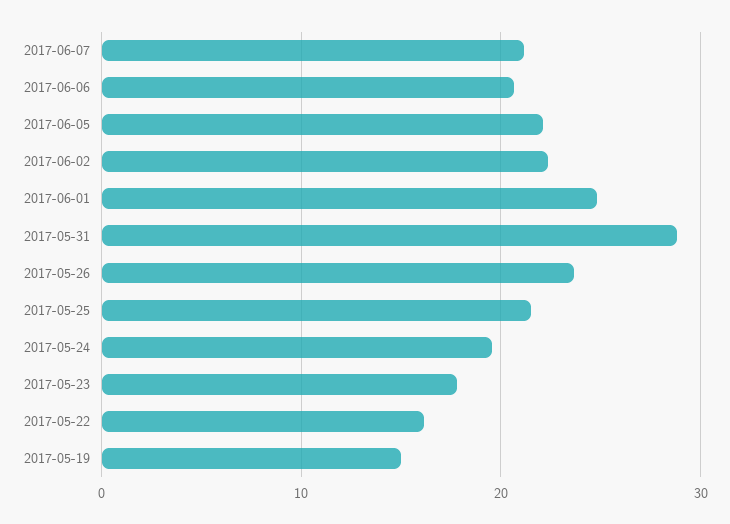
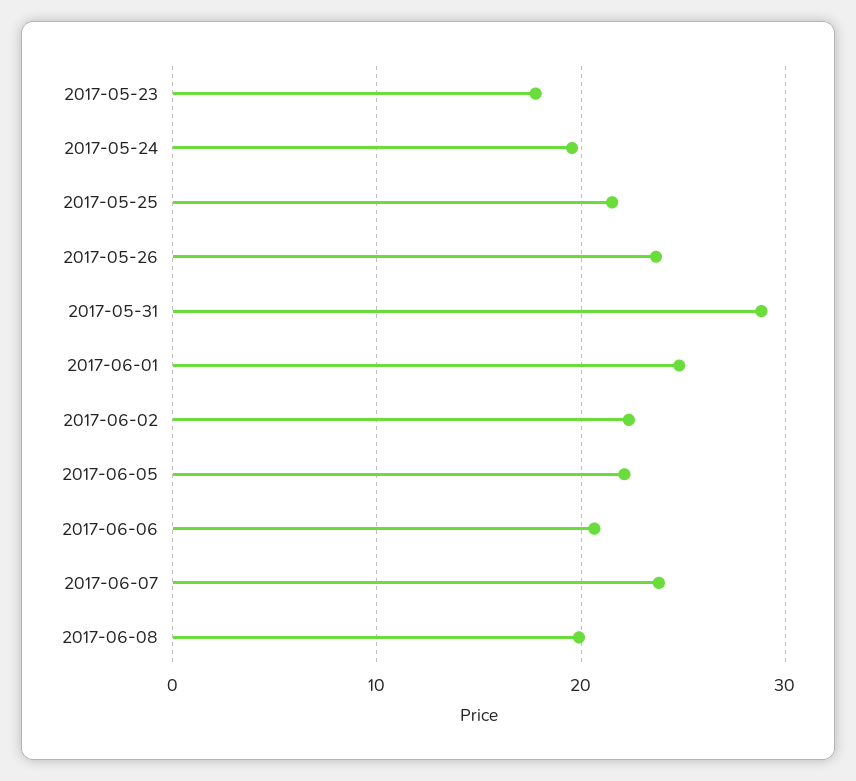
2017-06-07: 21 -> 24
2017-05-22: 16 -> none
2017-05-19: 15 -> none
2017-06-08: none -> 20

